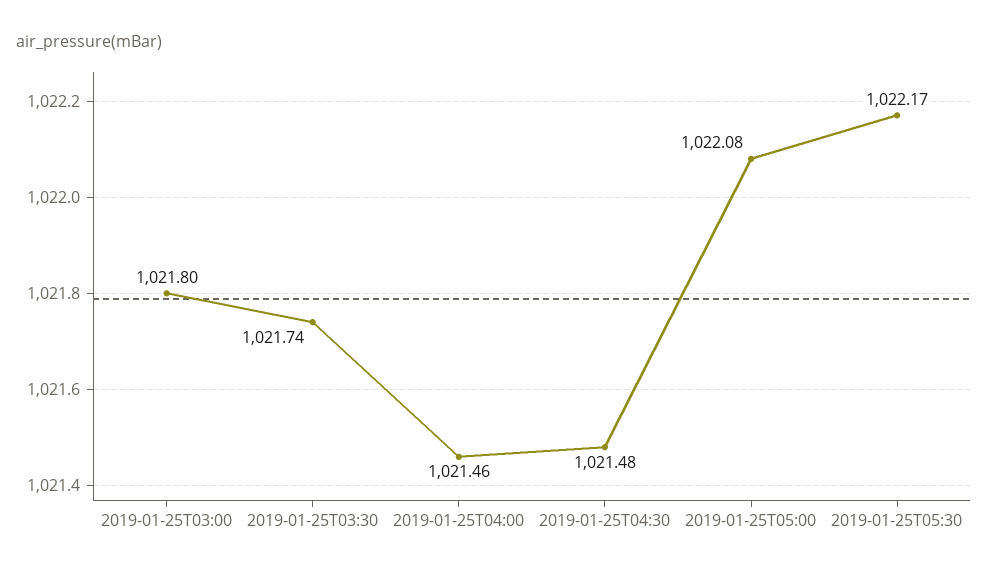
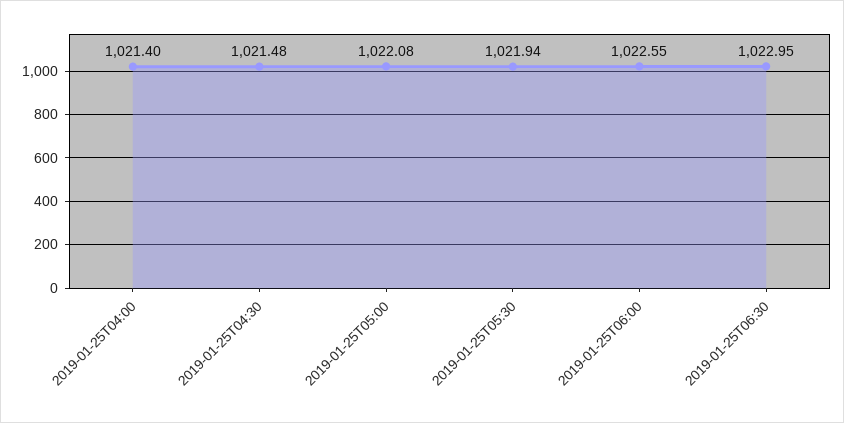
2019-01-25T03:00: 1021.8 -> none
2019-01-25T03:30: 1021.74 -> none
2019-01-25T04:00: 1021.46 -> 1021.4
2019-01-25T05:30: 1022.17 -> 1021.94
2019-01-25T06:00: none -> 1022.55
2019-01-25T06:30: none -> 1022.95

